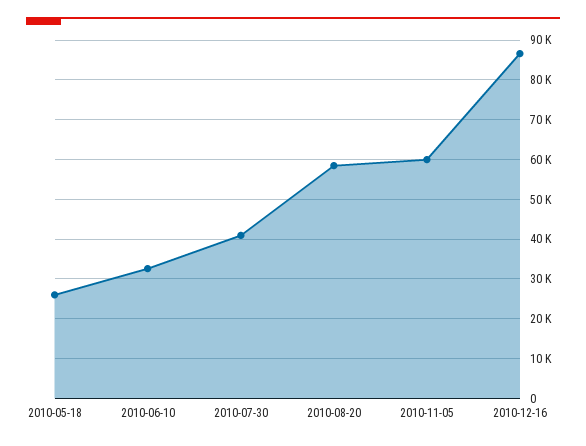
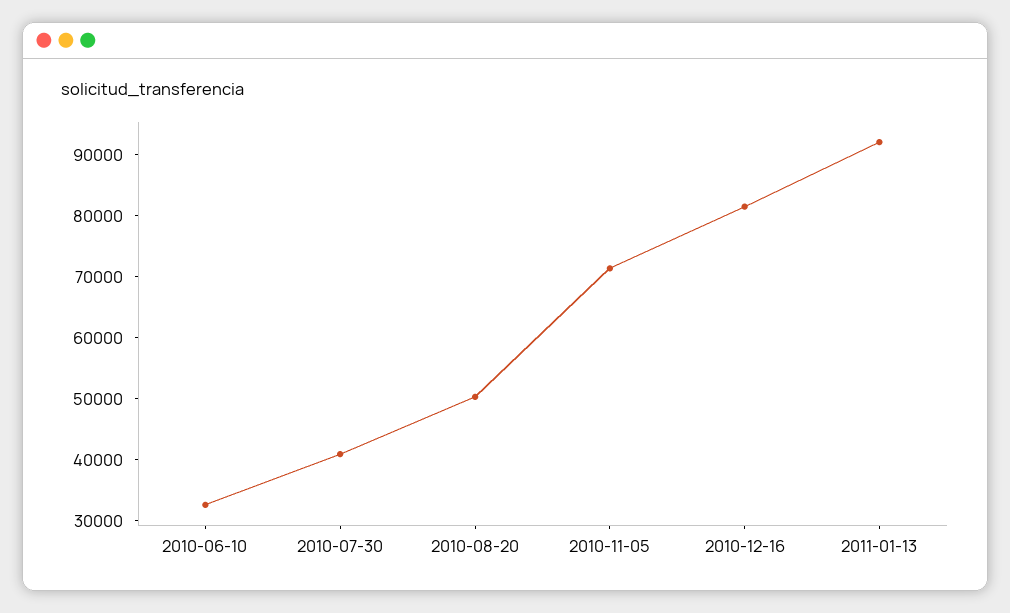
2010-05-18: 26000 -> none
2010-08-20: 58000 -> 50000
2010-11-05: 60000 -> 72000
2010-12-16: 86000 -> 82000
2011-01-13: none -> 92000

